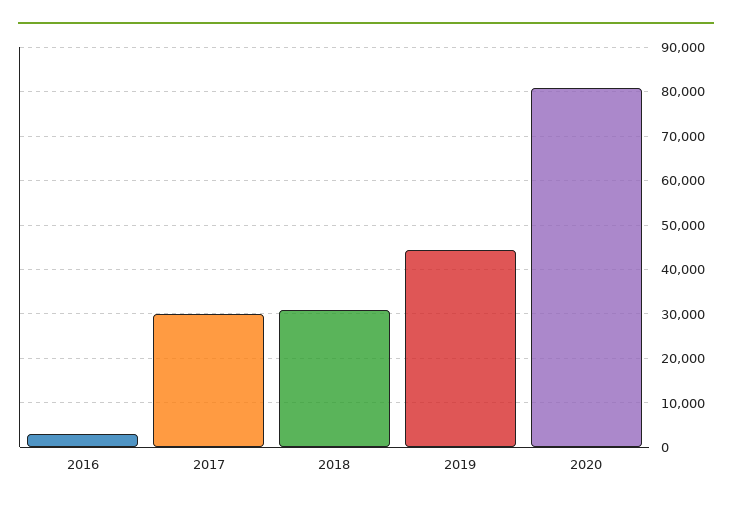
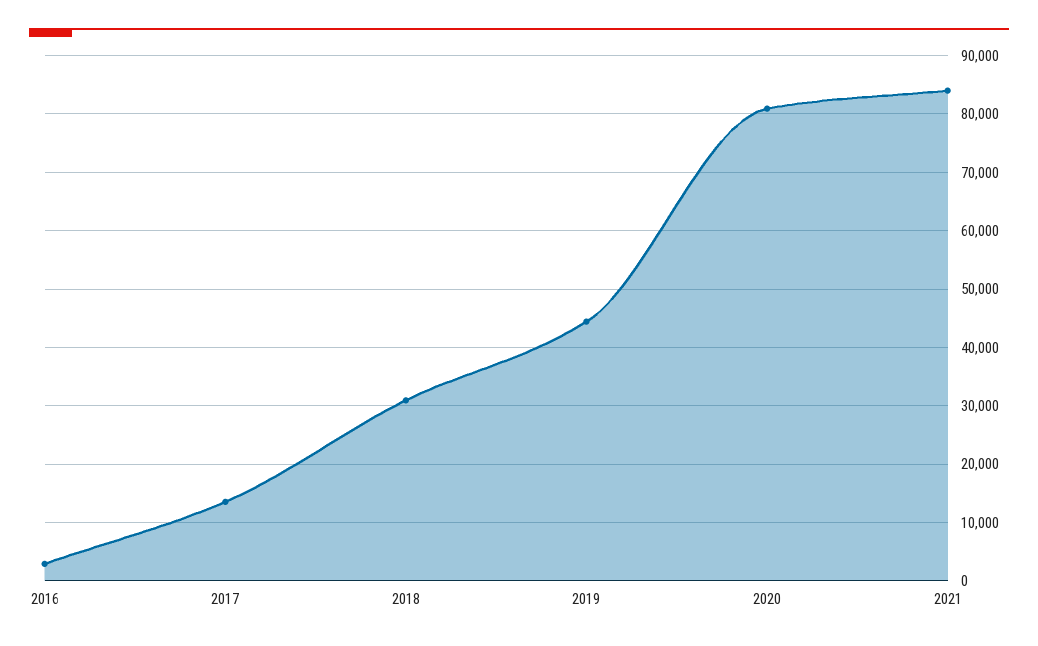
2017: 30000 -> 14000
2021: none -> 84000

